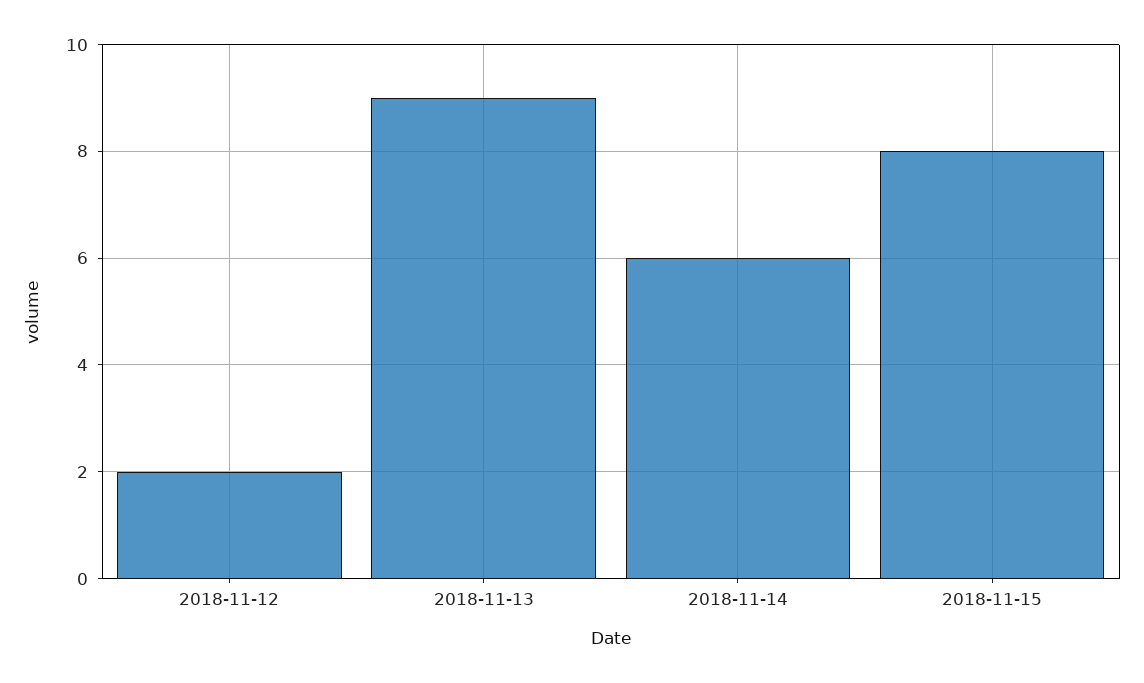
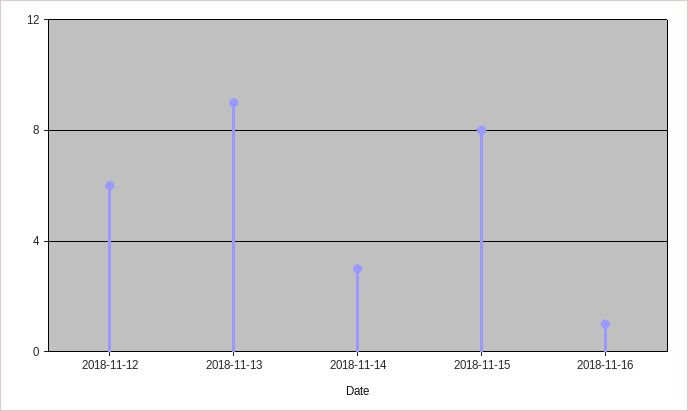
2018-11-12: 2 -> 6
2018-11-14: 6 -> 3
2018-11-16: none -> 1

